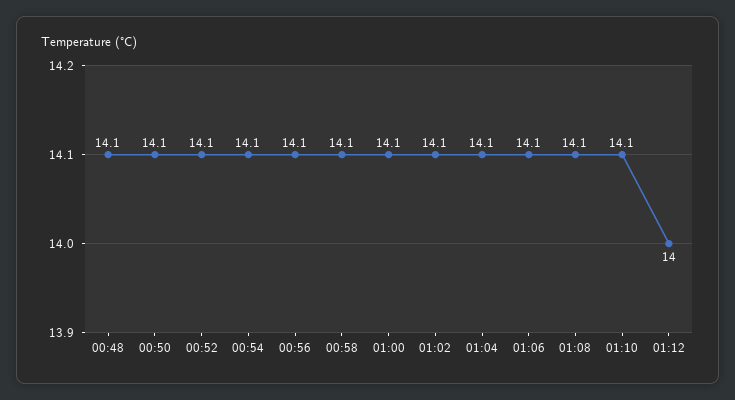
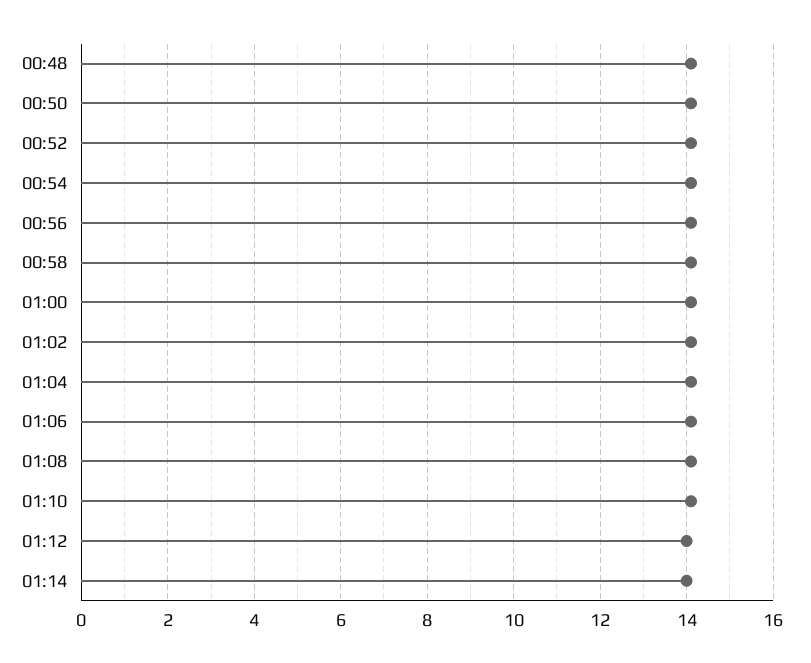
01:14: none -> 14

